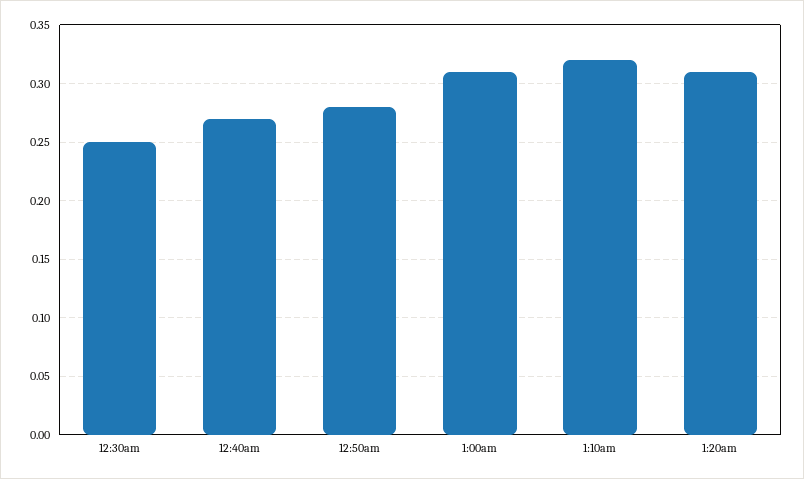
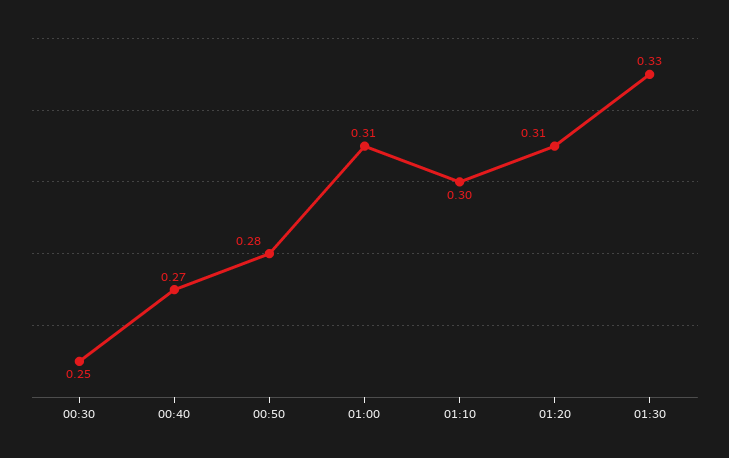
1:10am: 0.32 -> 0.3
01:30: none -> 0.33

